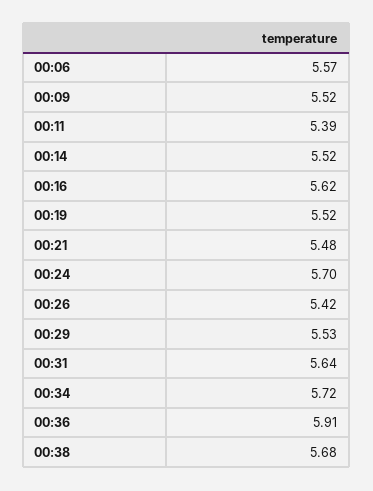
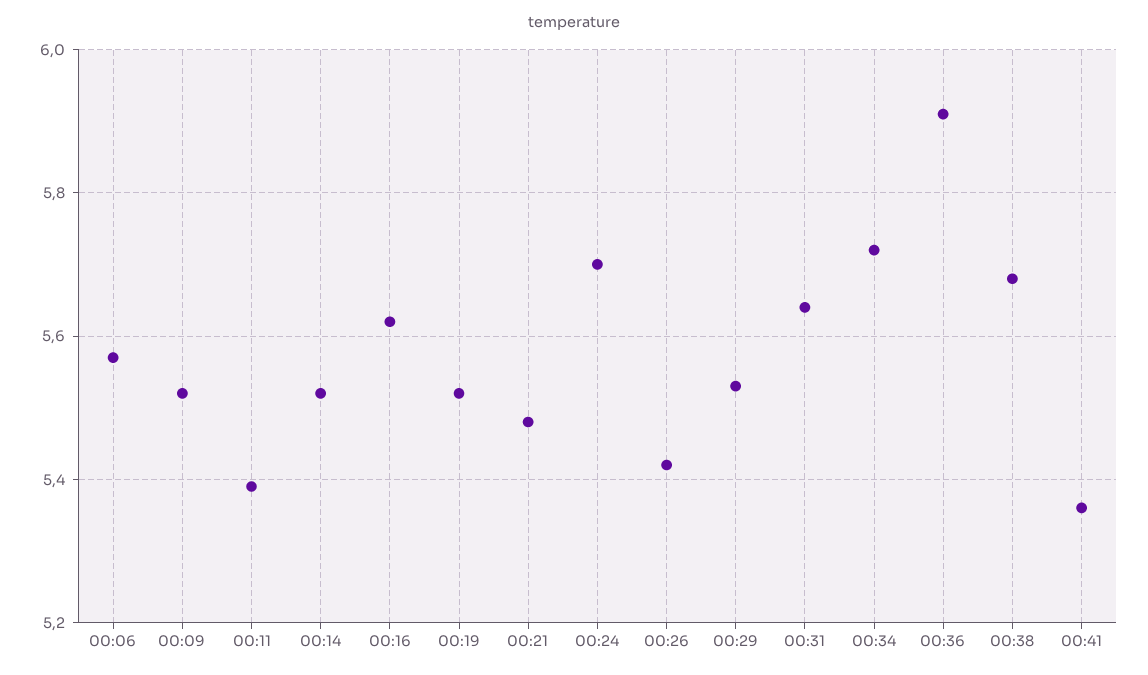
00:41: none -> 5.35

